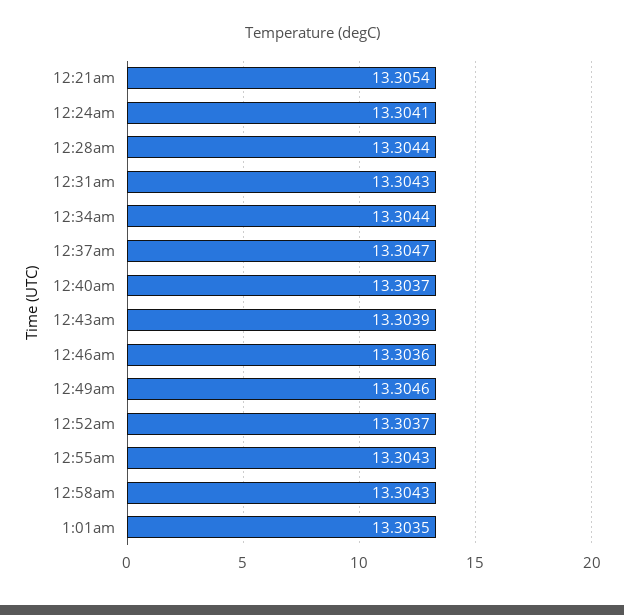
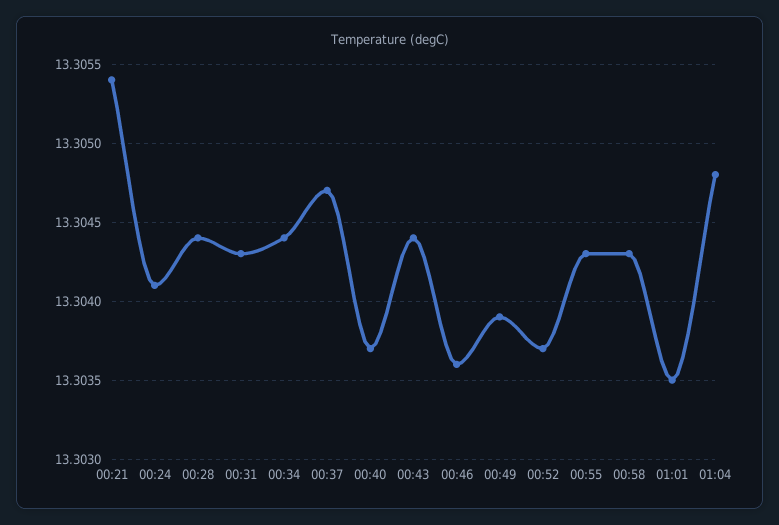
12:43am: 13.3039 -> 13.3044
12:49am: 13.3046 -> 13.3039
01:04: none -> 13.3048

